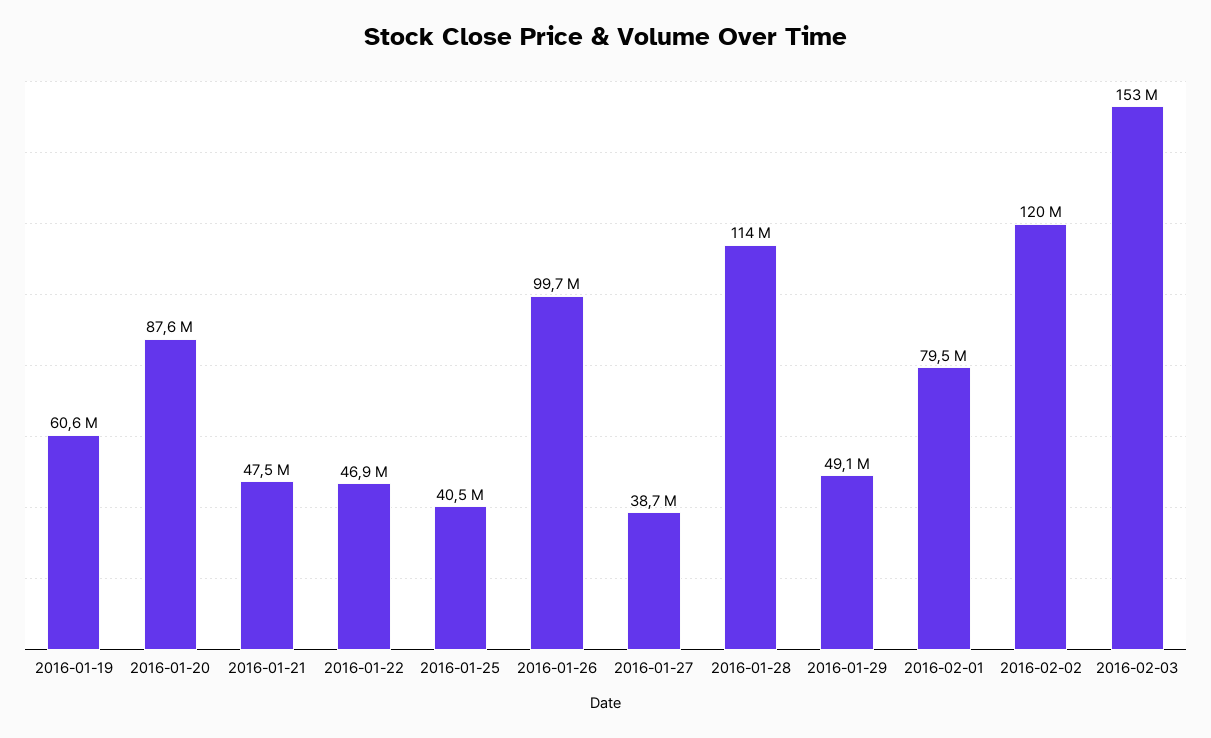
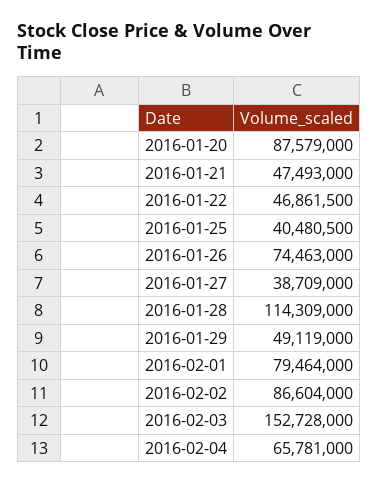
2016-01-19: 60600000 -> none
2016-01-26: 99700000 -> 74463000
2016-02-02: 120000000 -> 86604000
2016-02-04: none -> 65781000

